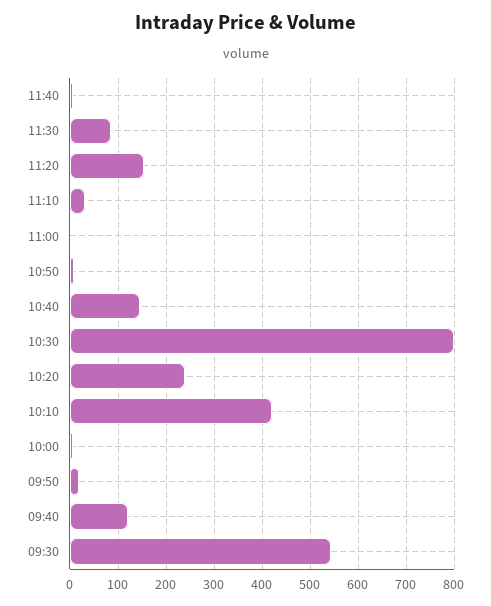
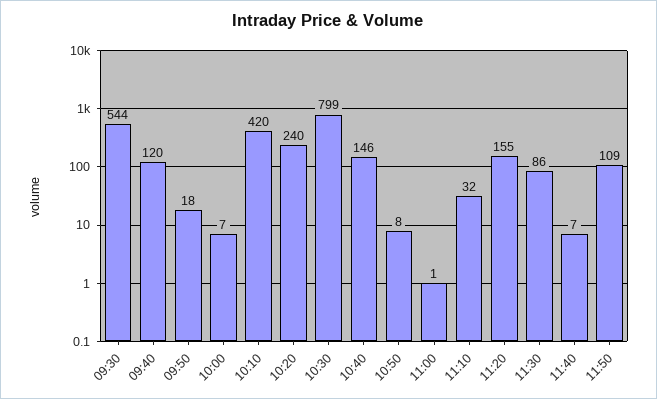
11:50: none -> 109

